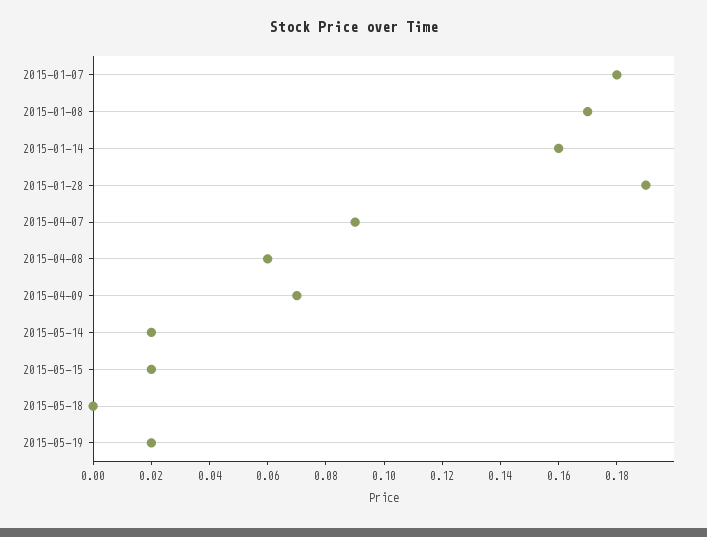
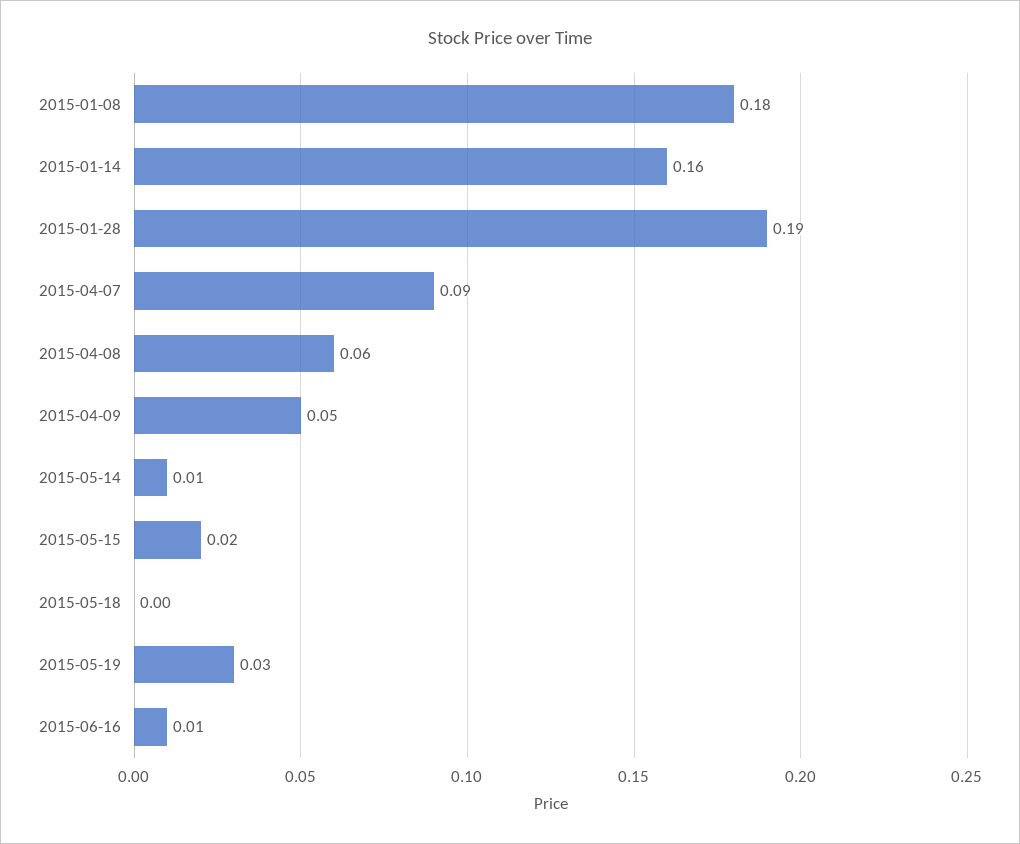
2015-01-07: 0.18 -> none
2015-01-08: 0.17 -> 0.18
2015-04-09: 0.07 -> 0.05
2015-05-14: 0.02 -> 0.01
2015-05-19: 0.02 -> 0.03
2015-06-16: none -> 0.01

